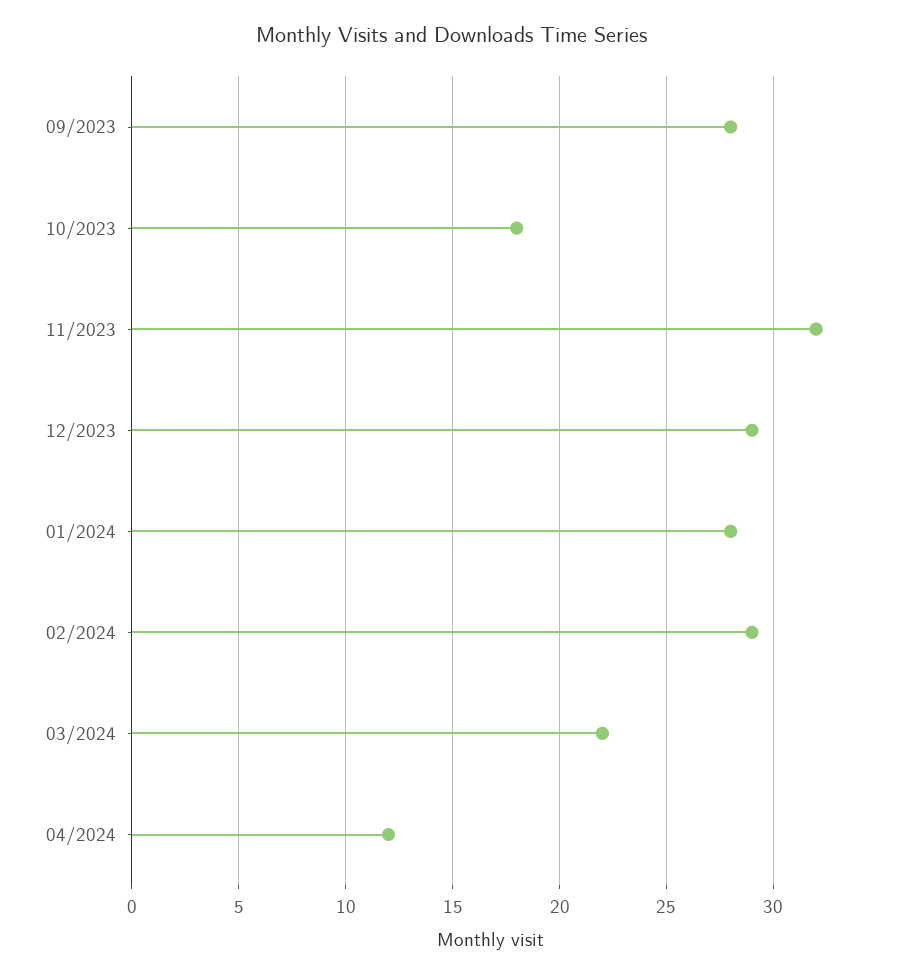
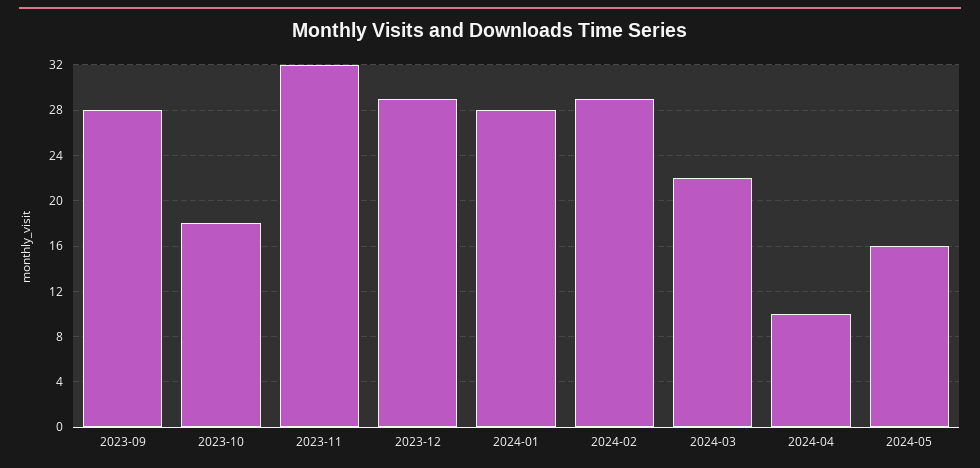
04/2024: 12 -> 10
2024-05: none -> 16

